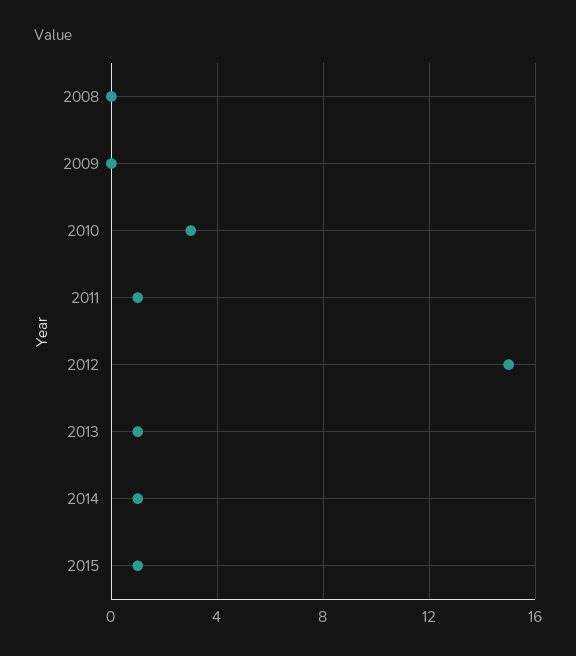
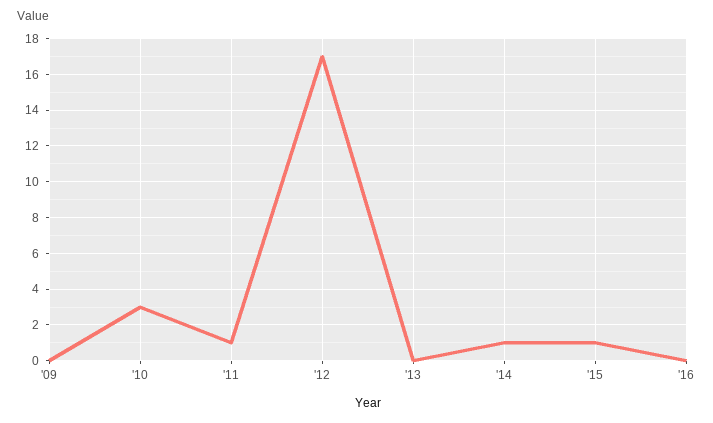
2008: 0 -> none
2012: 15 -> 17
2013: 1 -> 0
'16: none -> 0

